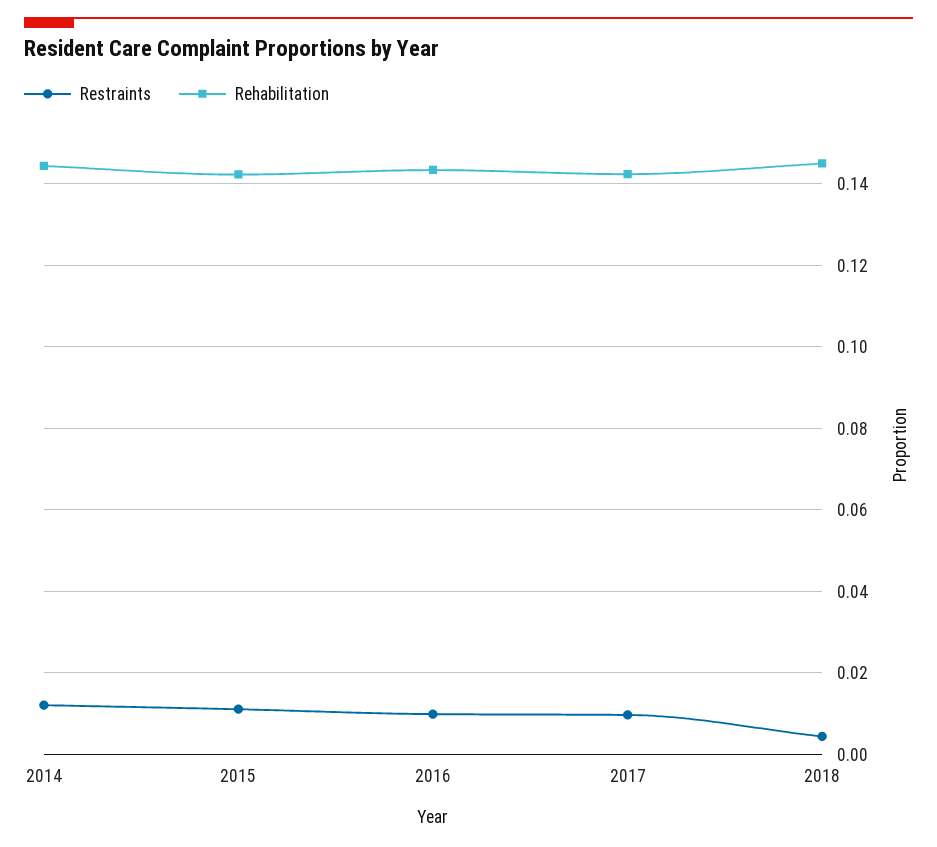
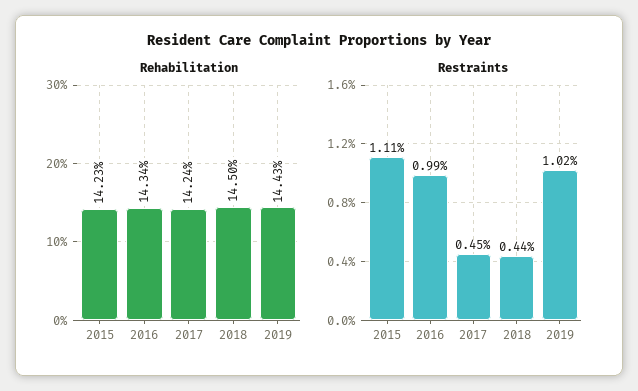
Restraints, 2014: 0.012 -> none
Rehabilitation, 2014: 0.144 -> none
Restraints, 2017: 0.01 -> 0.0045
Rehabilitation, 2019: none -> 0.1443
Restraints, 2019: none -> 0.0102

